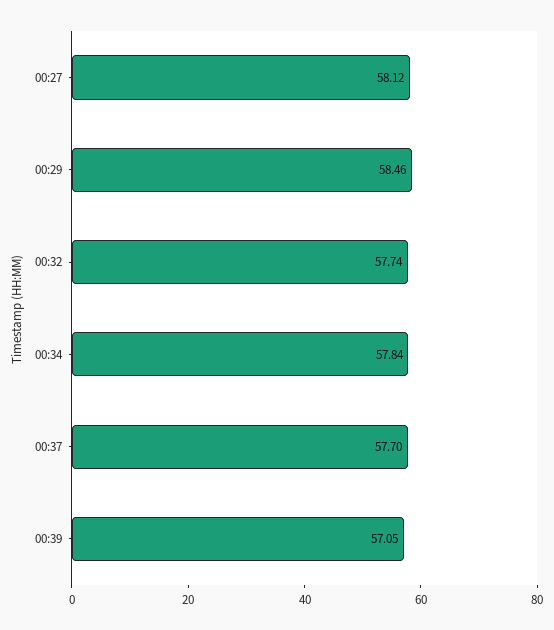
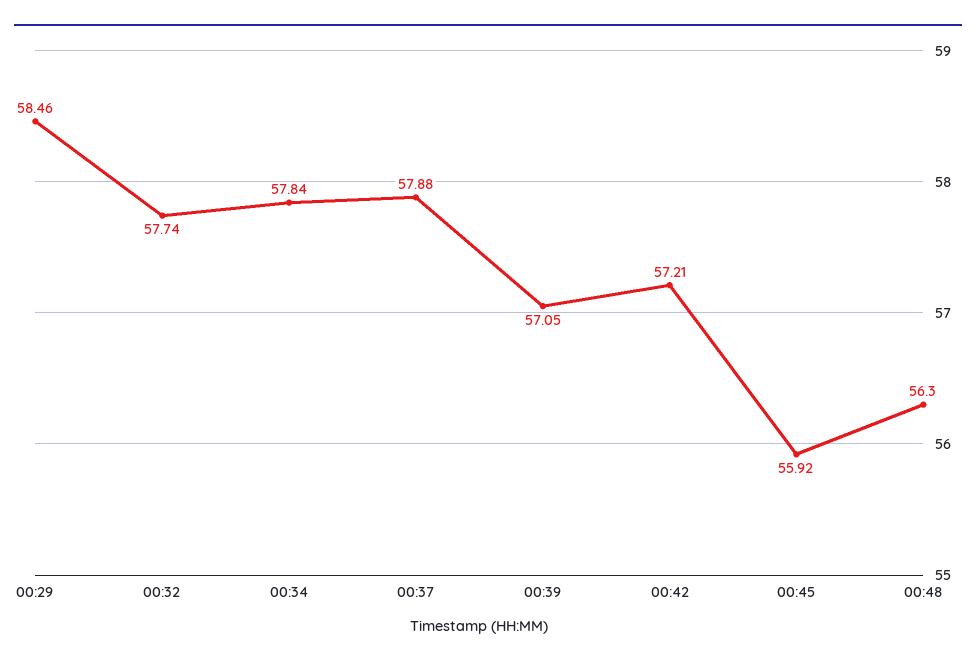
00:27: 58.12 -> none
00:37: 57.7 -> 57.88
00:42: none -> 57.21
00:45: none -> 55.92
00:48: none -> 56.3

